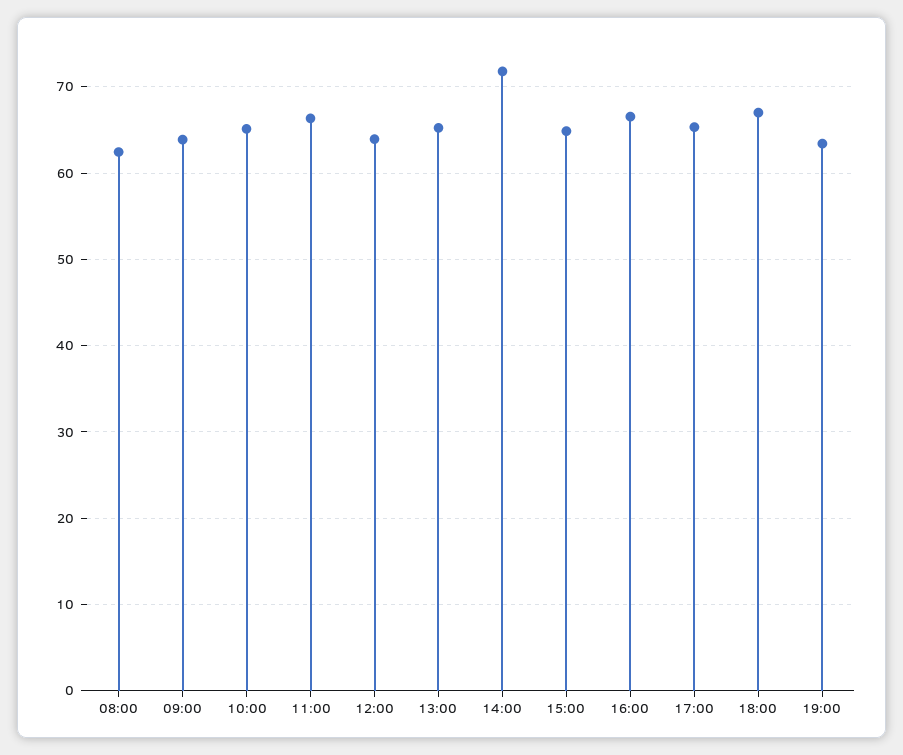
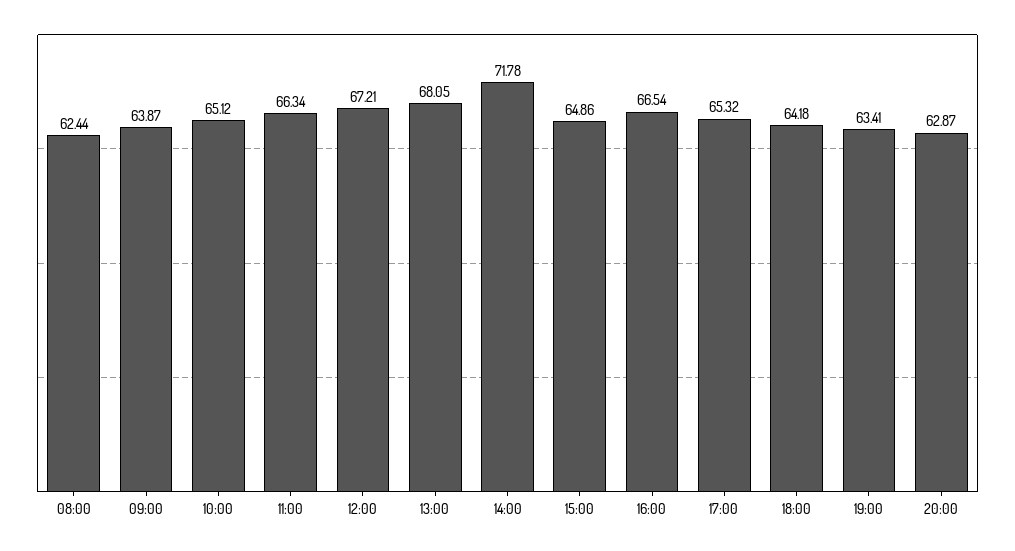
12:00: 64 -> 67.21
13:00: 65 -> 68.05
18:00: 67 -> 64.18
20:00: none -> 62.87

